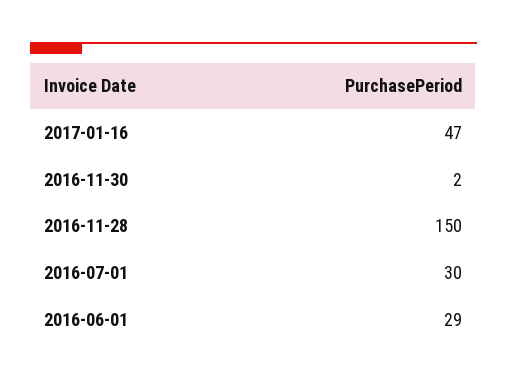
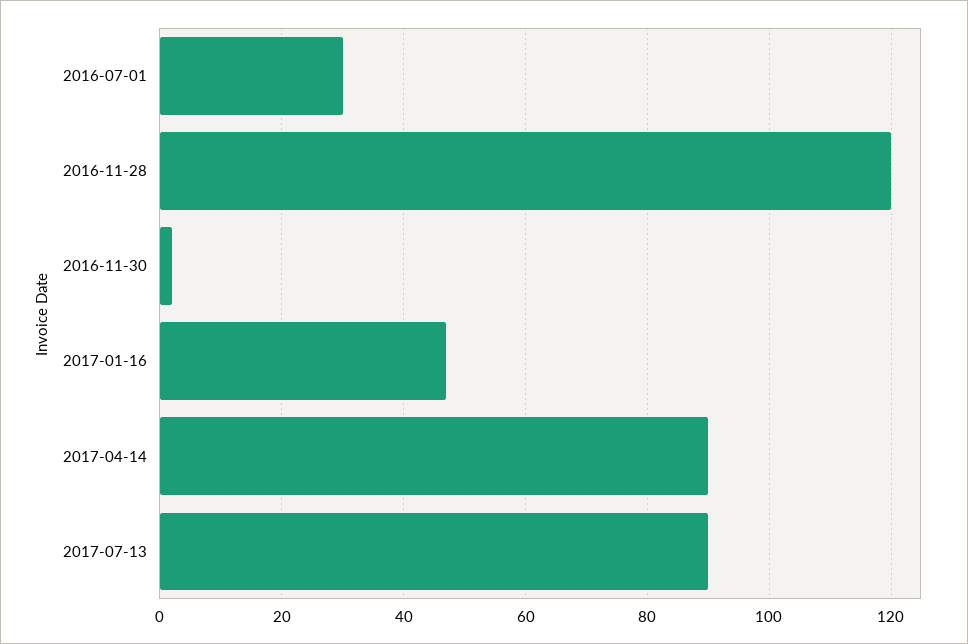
2016-11-28: 150 -> 120
2016-06-01: 29 -> none
2017-04-14: none -> 90
2017-07-13: none -> 90

